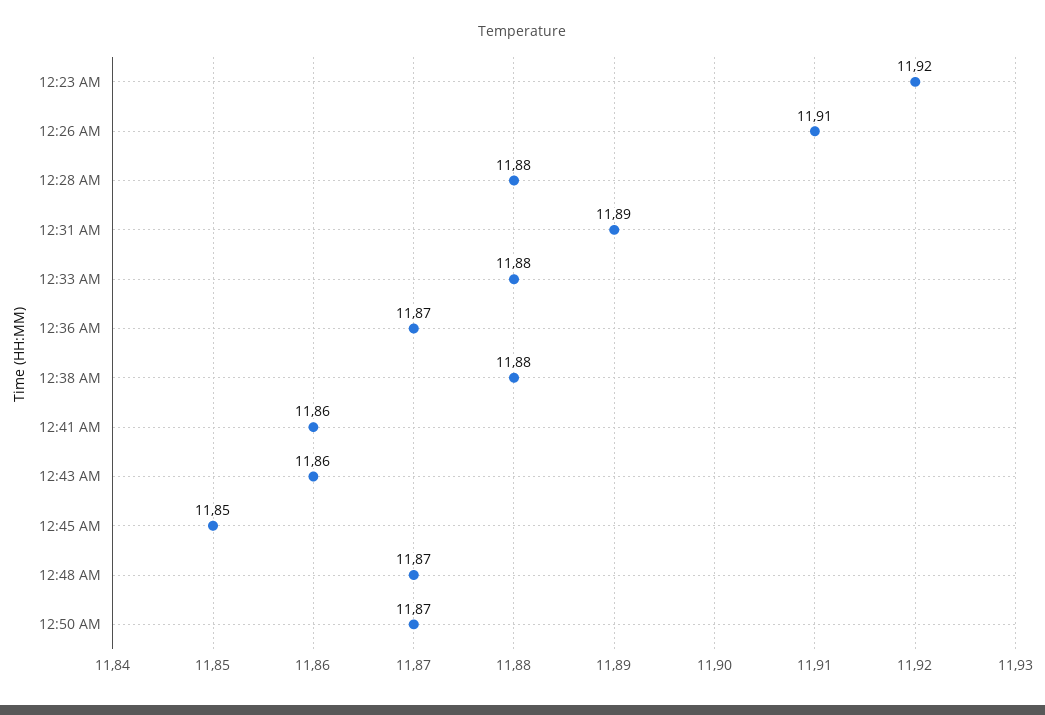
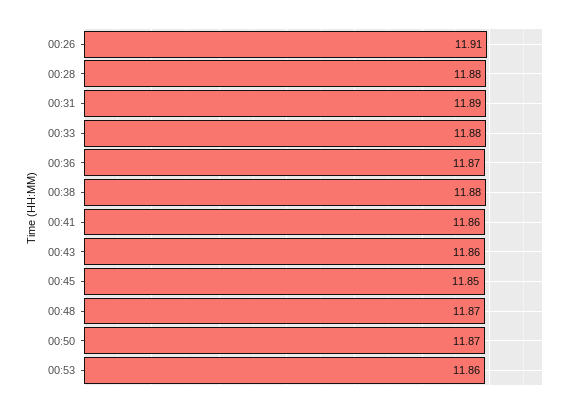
12:23 AM: 11.92 -> none
00:53: none -> 11.86

